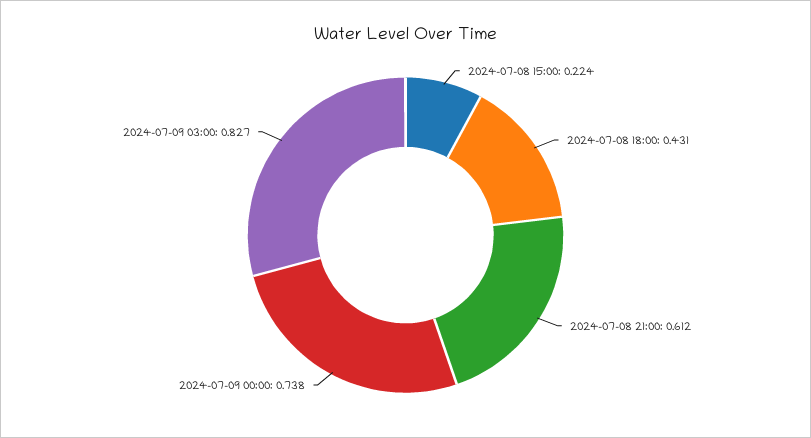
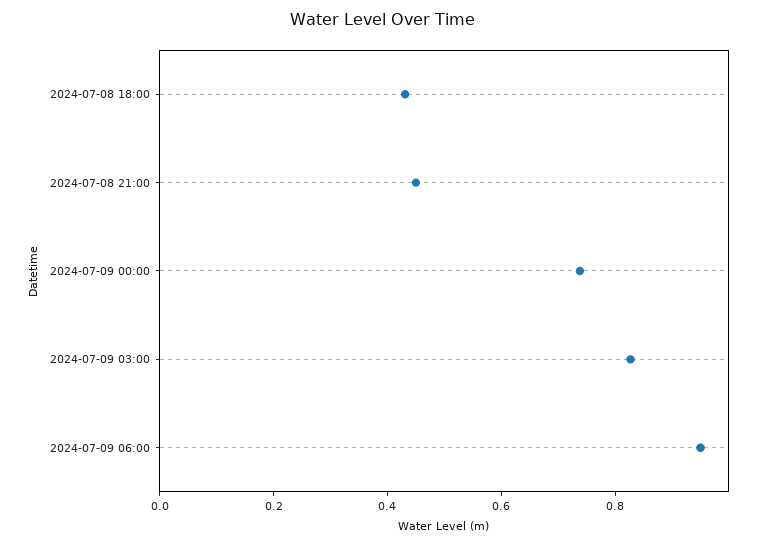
2024-07-08 15:00: 0.224 -> none
2024-07-08 21:00: 0.612 -> 0.45
2024-07-09 06:00: none -> 0.95

